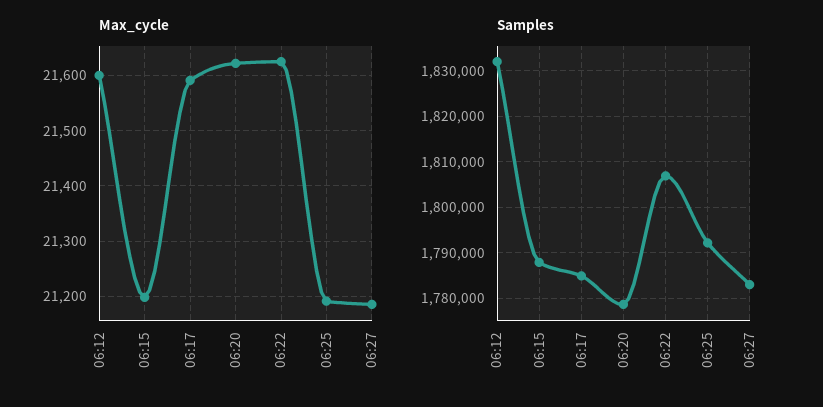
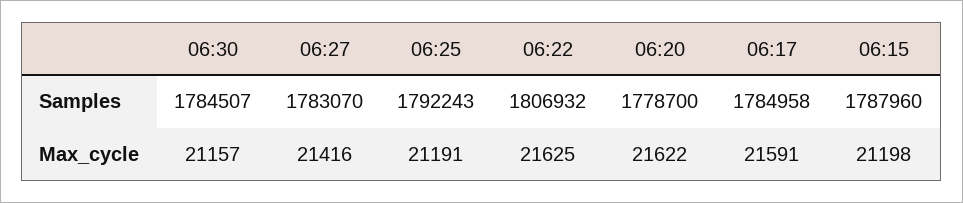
Max_cycle, 06:12: 21600 -> none
Max_cycle, 06:27: 21180 -> 21416
Samples, 06:12: 1832000 -> none
Samples, 06:30: none -> 1784507
Max_cycle, 06:30: none -> 21157

